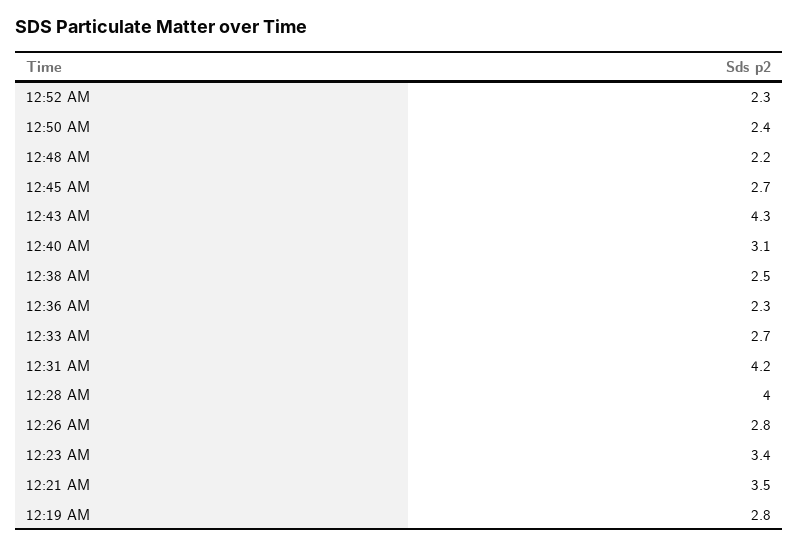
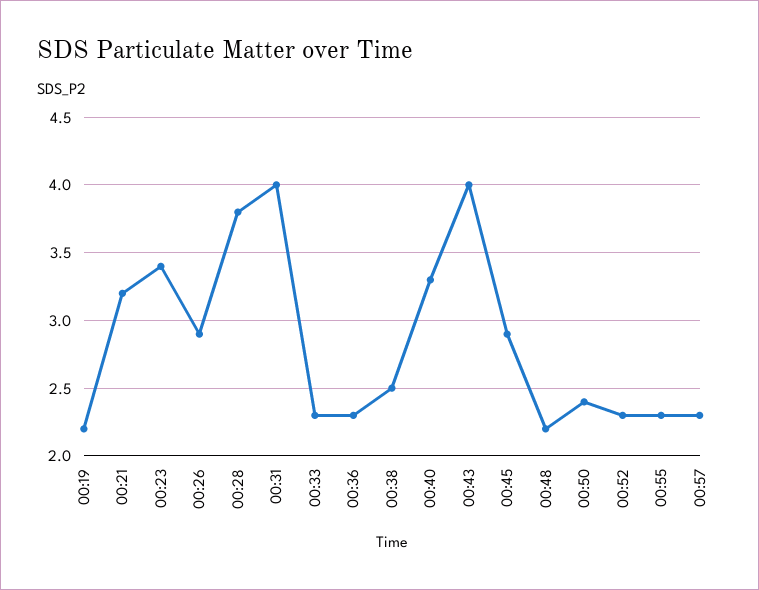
12:45 AM: 2.7 -> 2.9
12:43 AM: 4.3 -> 4
12:40 AM: 3.1 -> 3.3
12:33 AM: 2.7 -> 2.3
12:31 AM: 4.2 -> 4
12:28 AM: 4 -> 3.8
12:26 AM: 2.8 -> 2.9
12:21 AM: 3.5 -> 3.2
12:19 AM: 2.8 -> 2.2
00:55: none -> 2.3
00:57: none -> 2.3

